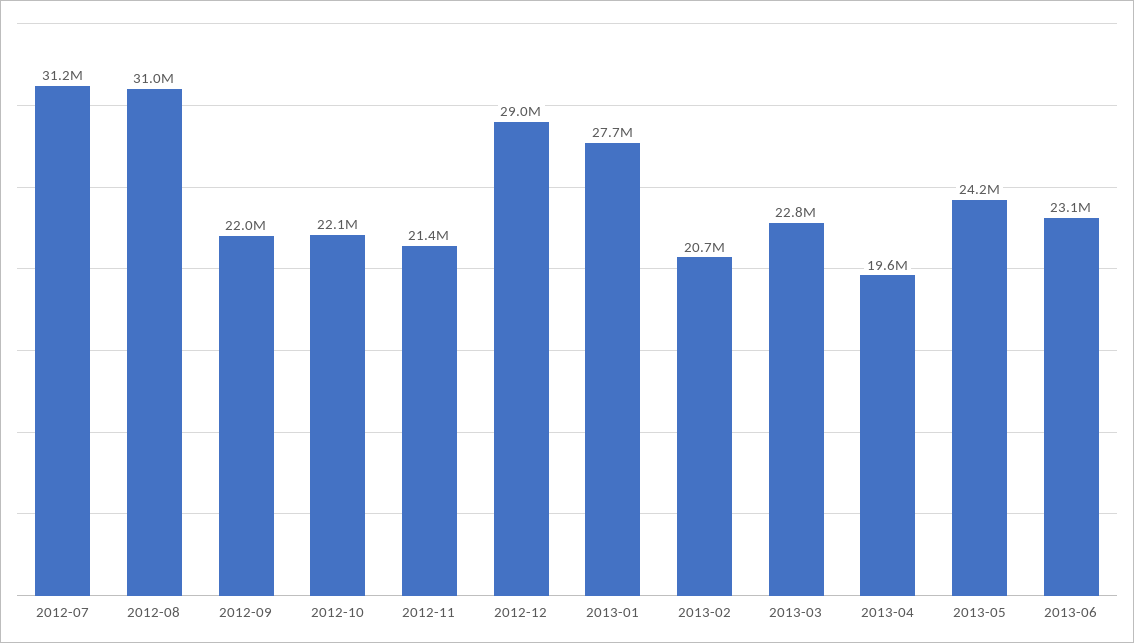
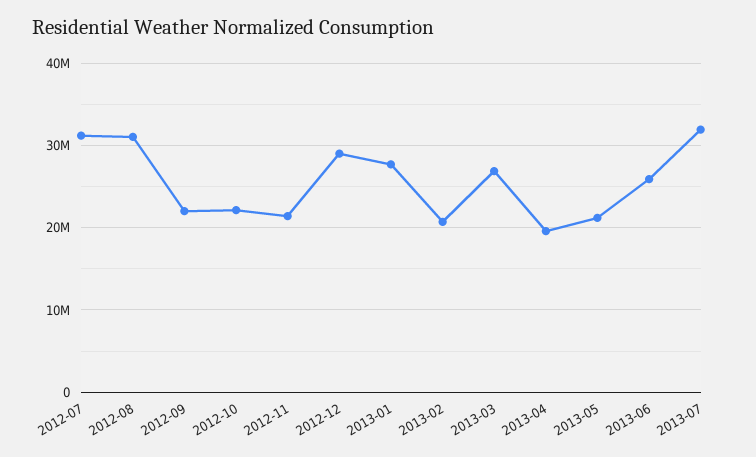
2013-03: 22800000 -> 27000000
2013-05: 24200000 -> 21000000
2013-06: 23100000 -> 26000000
2013-07: none -> 32000000

